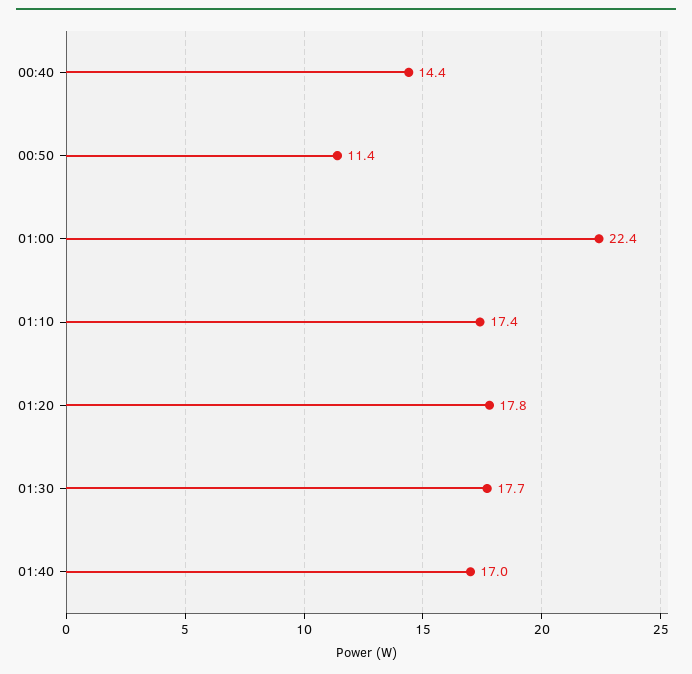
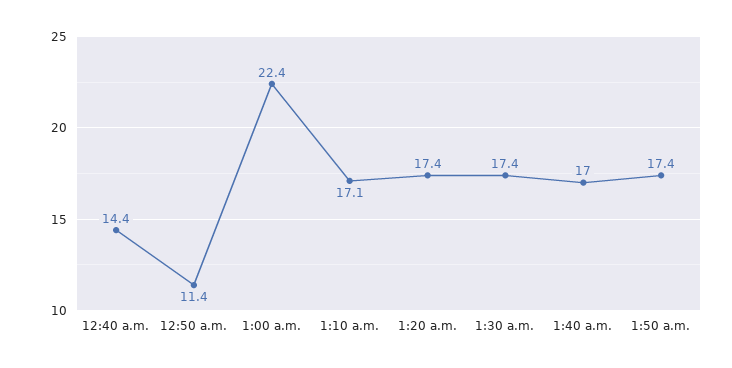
01:10: 17.4 -> 17.1
01:20: 17.8 -> 17.4
01:30: 17.7 -> 17.4
1:50 a.m.: none -> 17.4

